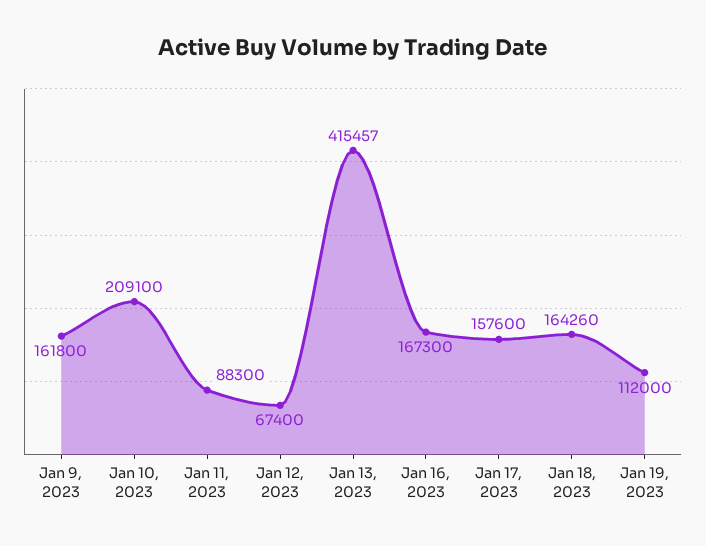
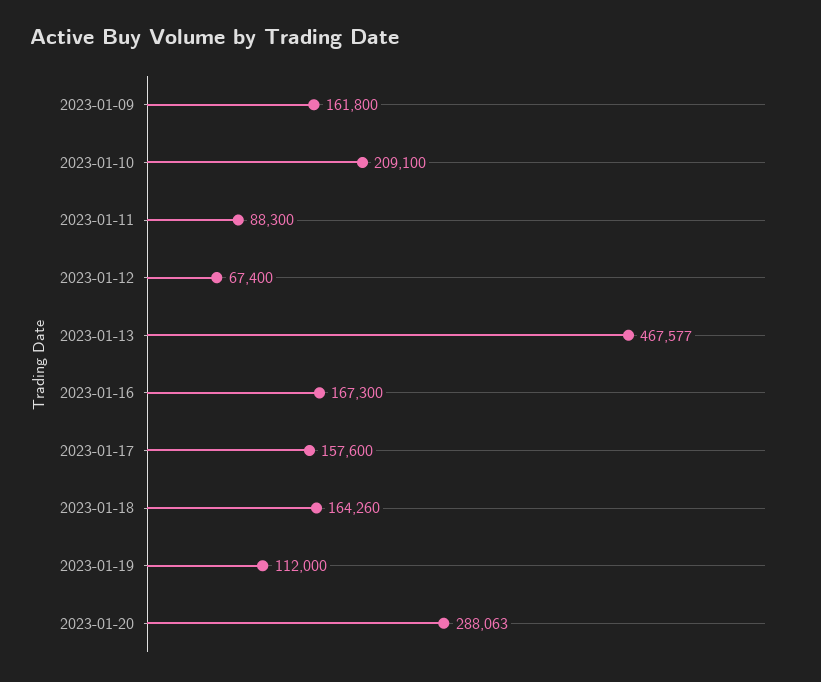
Jan 13, 2023: 415457 -> 467577
2023-01-20: none -> 288063

